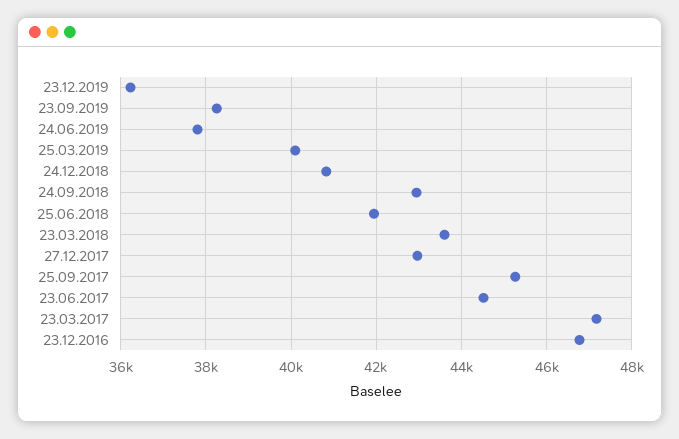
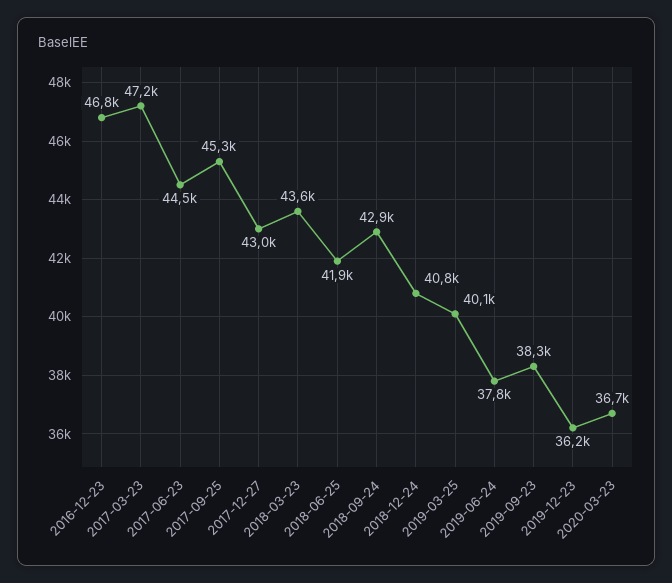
2020-03-23: none -> 36700

